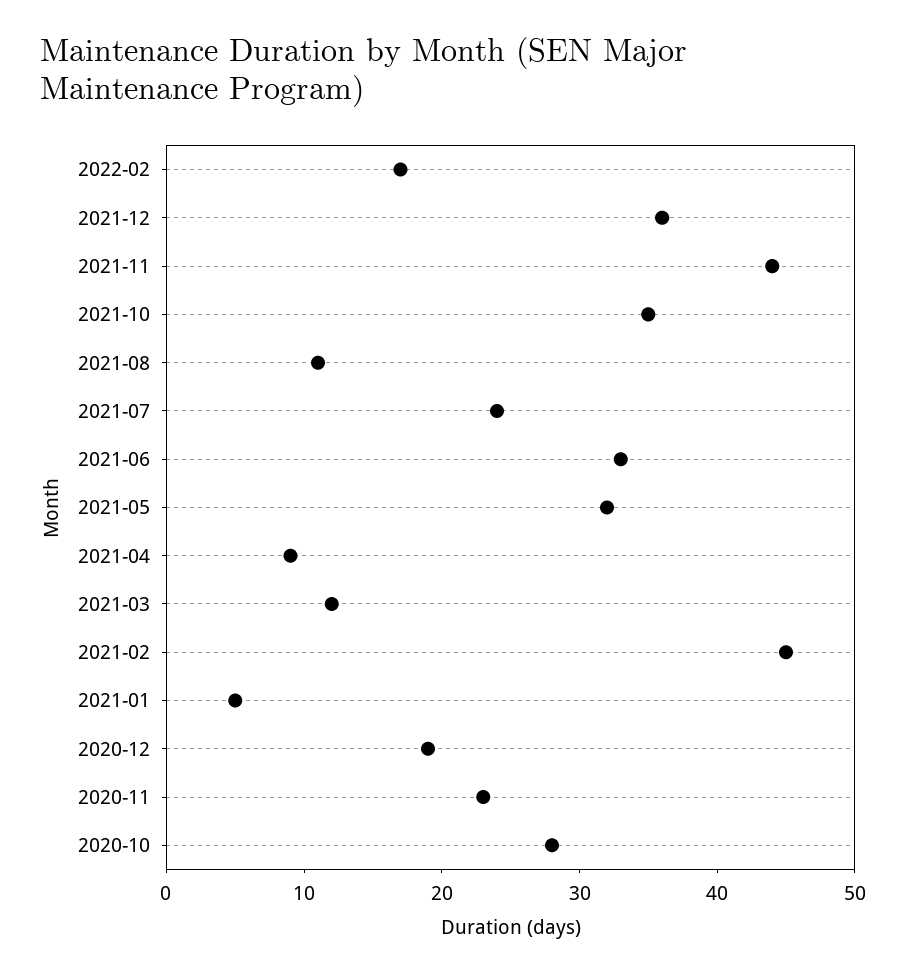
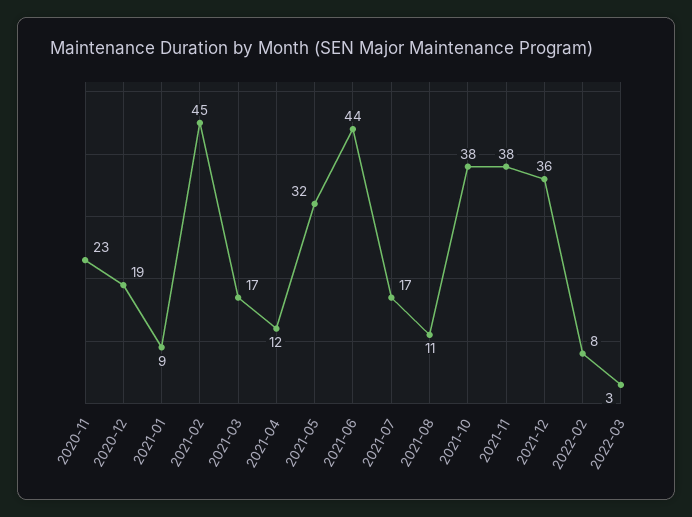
2022-02: 17 -> 8
2021-11: 44 -> 38
2021-10: 35 -> 38
2021-07: 24 -> 17
2021-06: 33 -> 44
2021-04: 9 -> 12
2021-03: 12 -> 17
2021-01: 5 -> 9
2020-10: 28 -> none
2022-03: none -> 3

